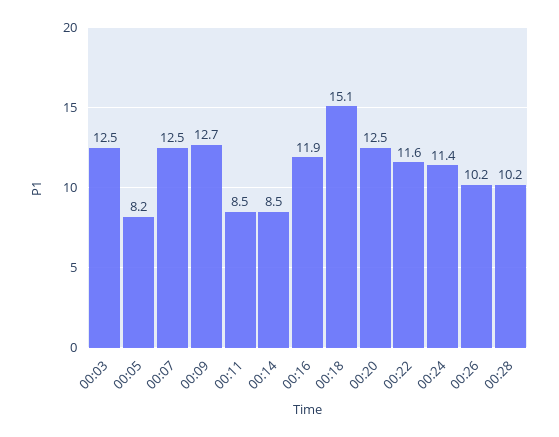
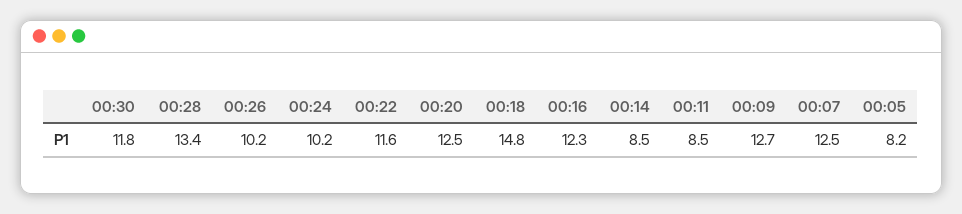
00:03: 12.5 -> none
00:16: 11.9 -> 12.3
00:18: 15.1 -> 14.8
00:24: 11.4 -> 10.2
00:28: 10.2 -> 13.4
00:30: none -> 11.8

